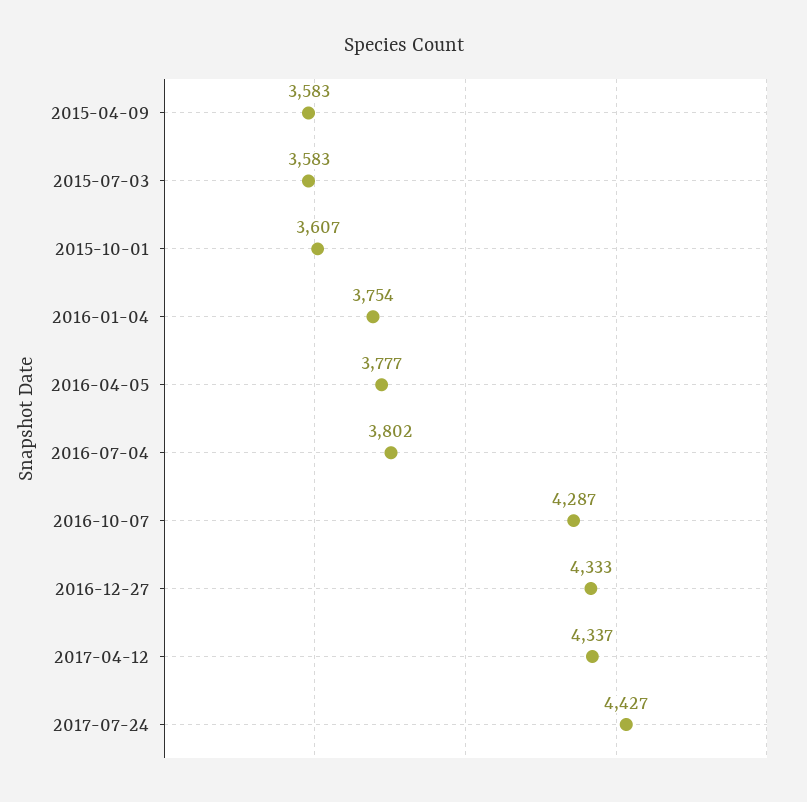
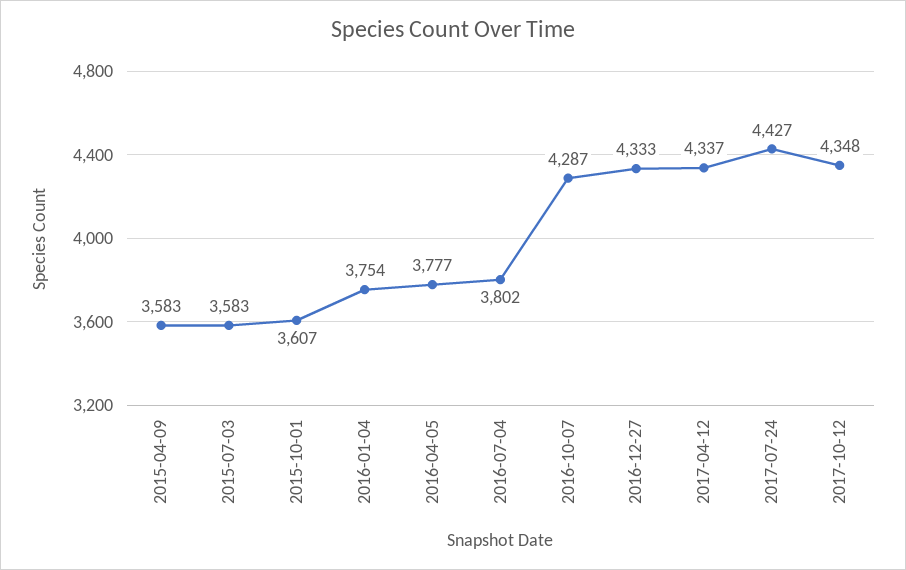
2017-10-12: none -> 4348

